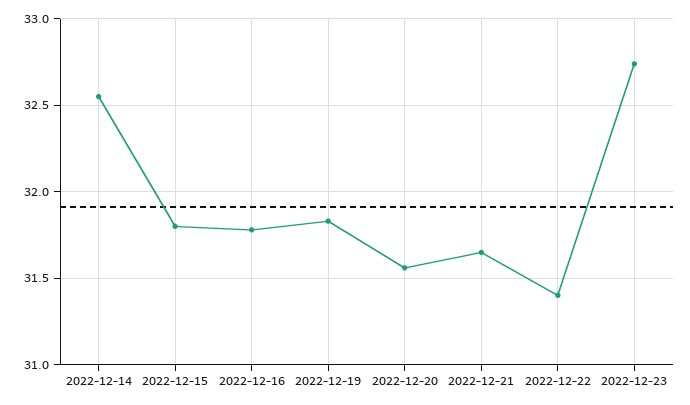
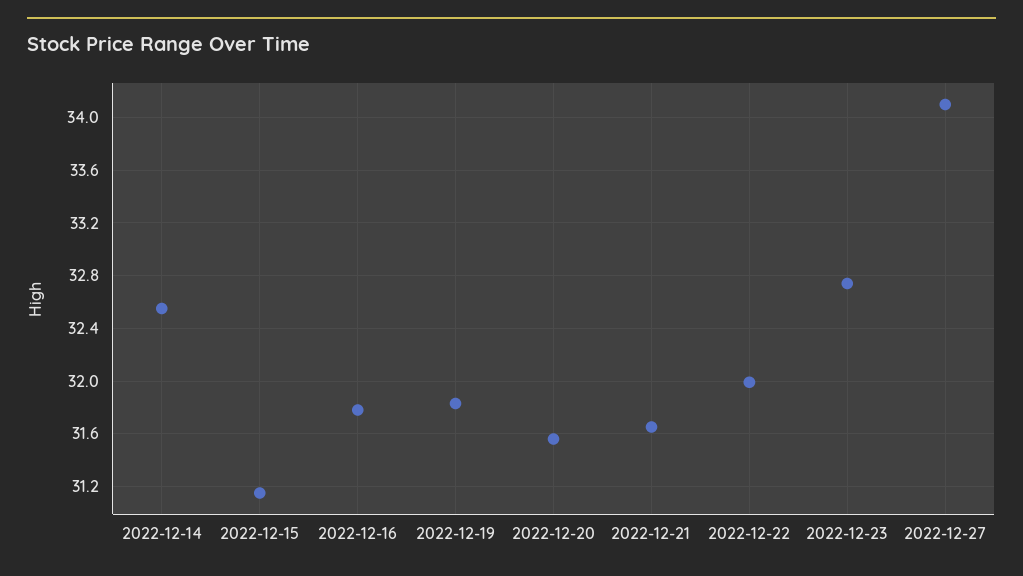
2022-12-15: 31.8 -> 31.15
2022-12-22: 31.4 -> 32
2022-12-27: none -> 34.1

